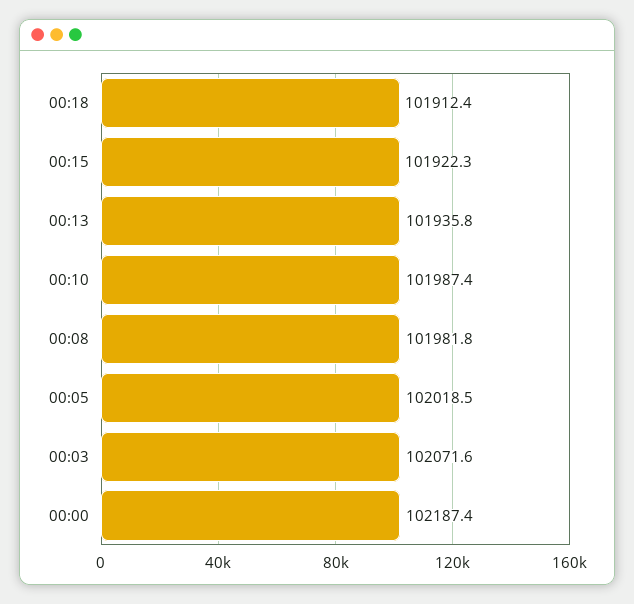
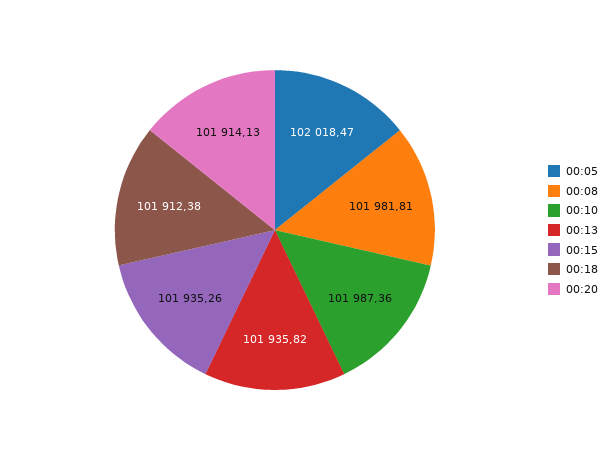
00:15: 101922.3 -> 101935.26
00:03: 102071.6 -> none
00:00: 102187.4 -> none
00:20: none -> 101914.13

